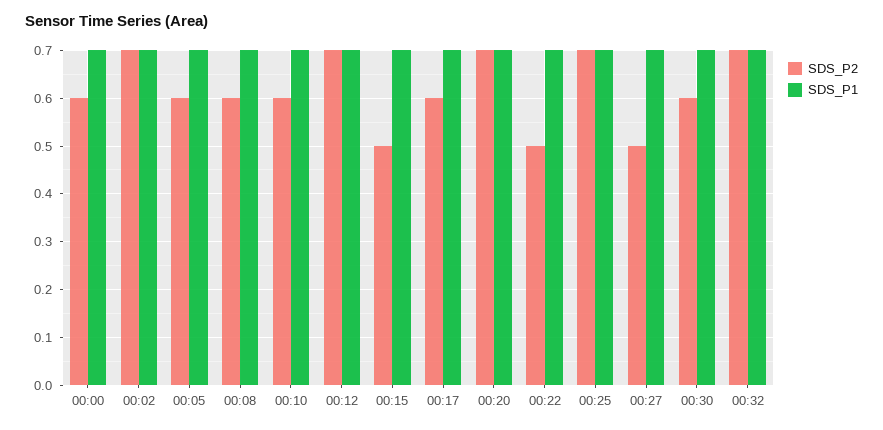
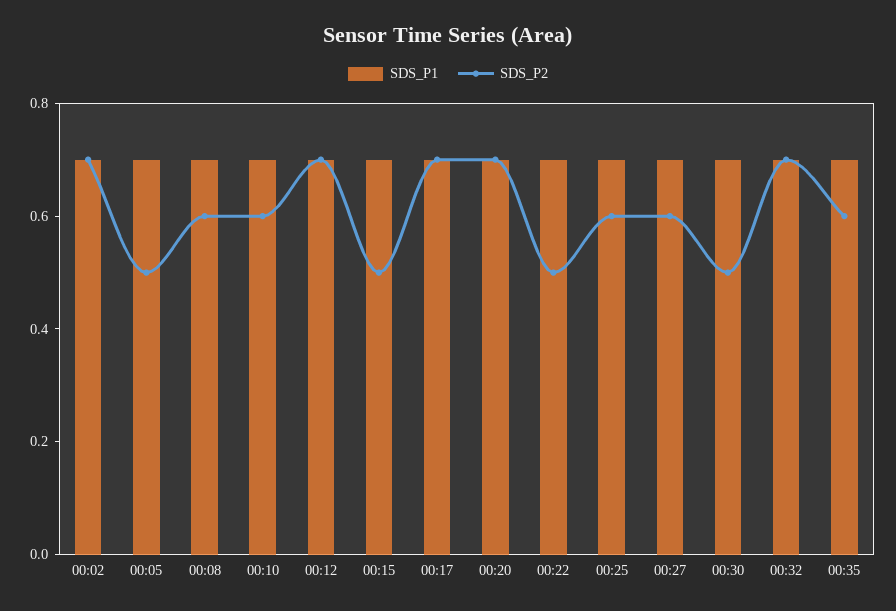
SDS_P2, 00:00: 0.6 -> none
SDS_P1, 00:00: 0.7 -> none
SDS_P2, 00:05: 0.6 -> 0.5
SDS_P2, 00:17: 0.6 -> 0.7
SDS_P2, 00:25: 0.7 -> 0.6
SDS_P2, 00:27: 0.5 -> 0.6
SDS_P2, 00:30: 0.6 -> 0.5
SDS_P1, 00:35: none -> 0.7
SDS_P2, 00:35: none -> 0.6

